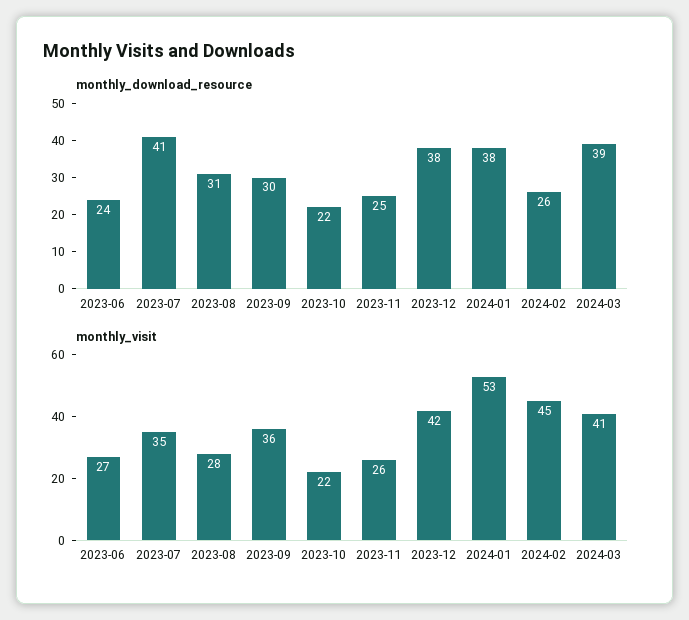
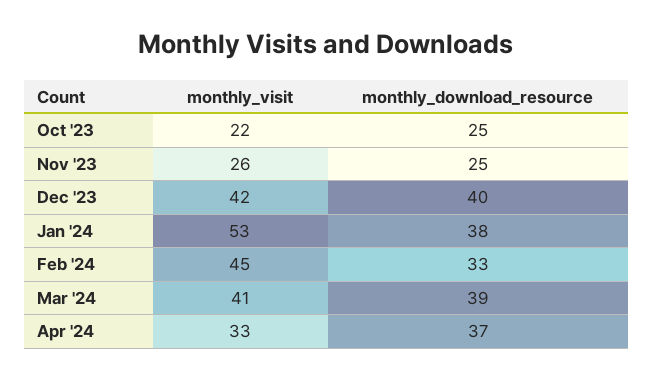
monthly_download_resource, 2023-06: 24 -> none
monthly_download_resource, 2023-07: 41 -> none
monthly_download_resource, 2023-08: 31 -> none
monthly_download_resource, 2023-09: 30 -> none
monthly_download_resource, 2023-10: 22 -> 25
monthly_download_resource, 2023-12: 38 -> 40
monthly_download_resource, 2024-02: 26 -> 33
monthly_visit, 2023-06: 27 -> none
monthly_visit, 2023-07: 35 -> none
monthly_visit, 2023-08: 28 -> none
monthly_visit, 2023-09: 36 -> none
monthly_visit, Apr '24: none -> 33
monthly_download_resource, Apr '24: none -> 37

